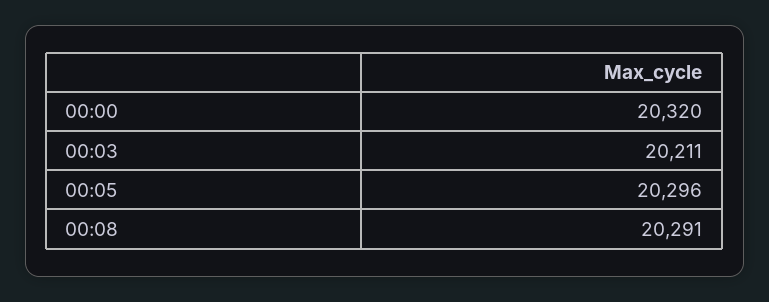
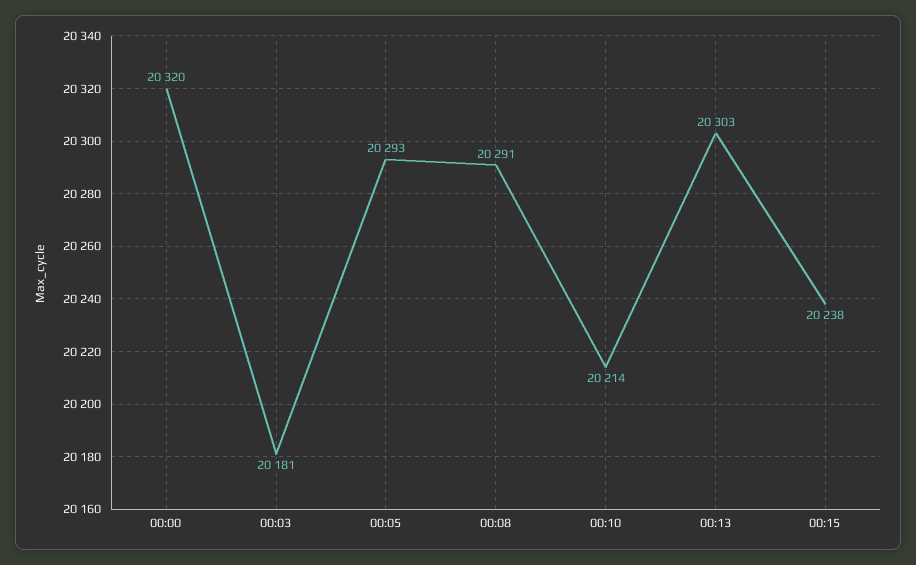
00:03: 20211 -> 20181
00:05: 20296 -> 20293
00:10: none -> 20214
00:13: none -> 20303
00:15: none -> 20238

